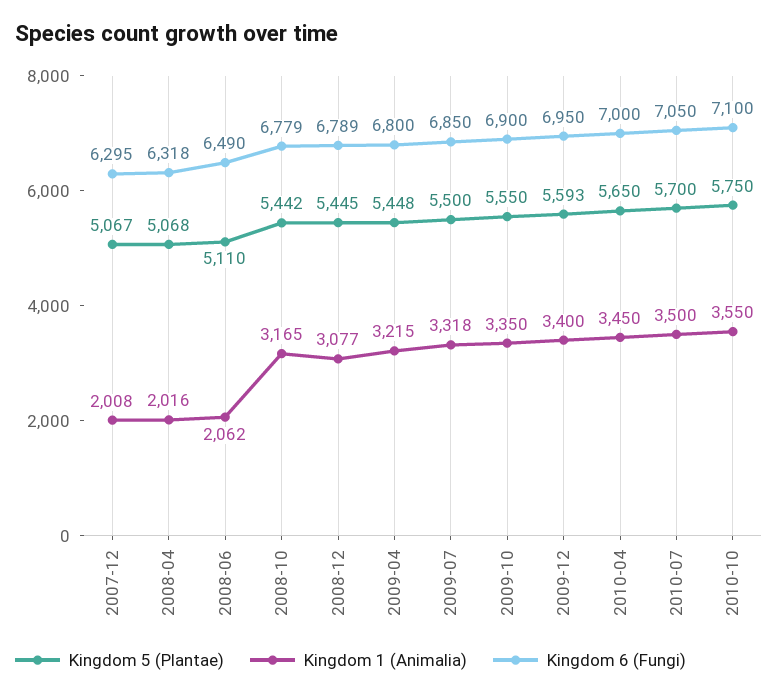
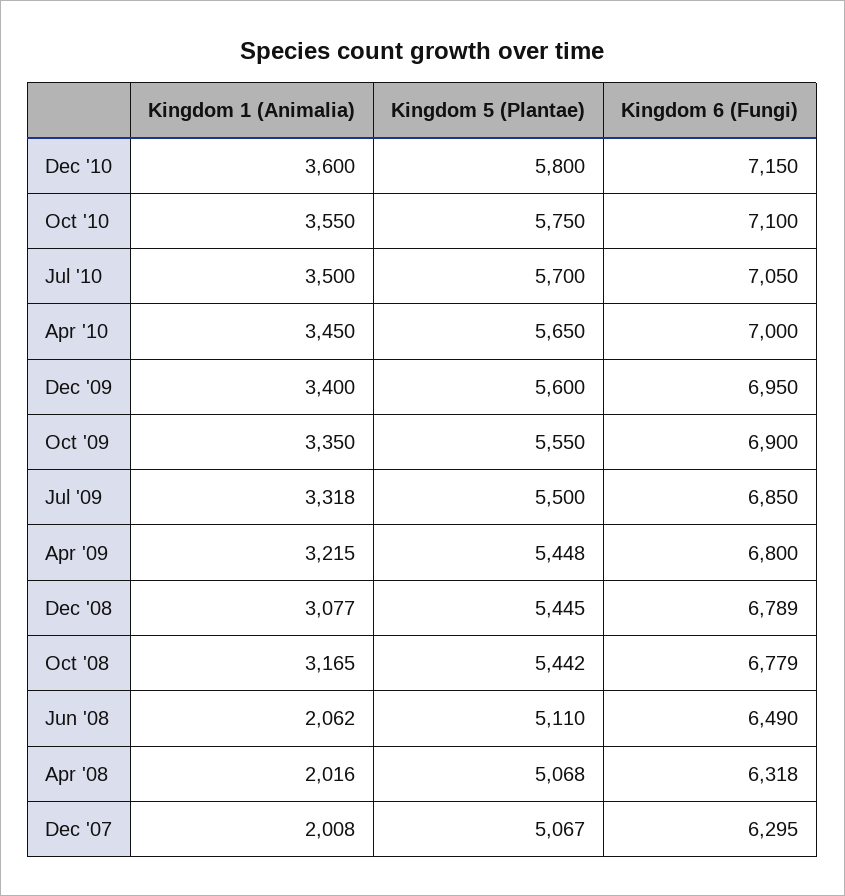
Kingdom 5 (Plantae), 2009-12: 5593 -> 5600
Kingdom 1 (Animalia), Dec '10: none -> 3600
Kingdom 5 (Plantae), Dec '10: none -> 5800
Kingdom 6 (Fungi), Dec '10: none -> 7150

